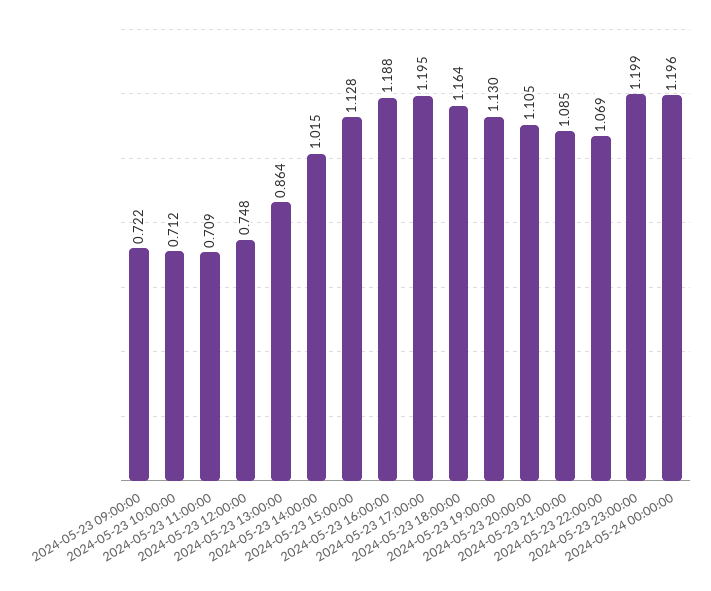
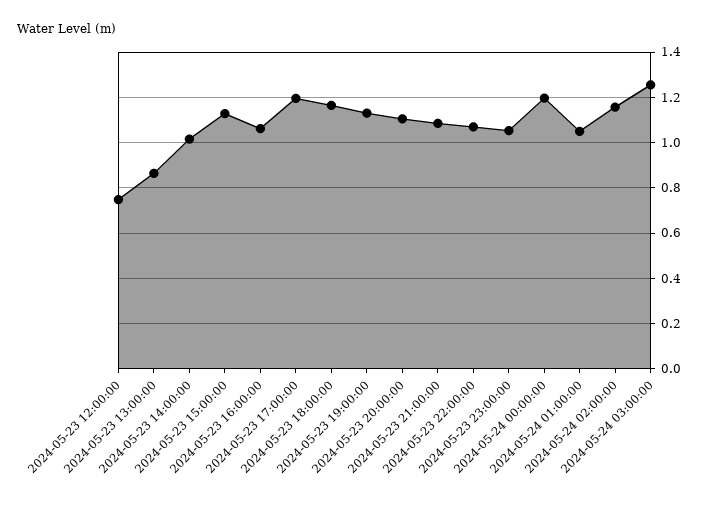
2024-05-23 09:00:00: 0.722 -> none
2024-05-23 10:00:00: 0.712 -> none
2024-05-23 11:00:00: 0.709 -> none
2024-05-23 16:00:00: 1.188 -> 1.05
2024-05-23 23:00:00: 1.199 -> 1.05
2024-05-24 01:00:00: none -> 1.05
2024-05-24 02:00:00: none -> 1.15
2024-05-24 03:00:00: none -> 1.25

